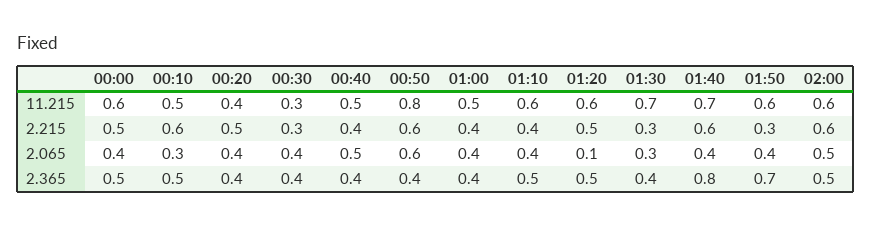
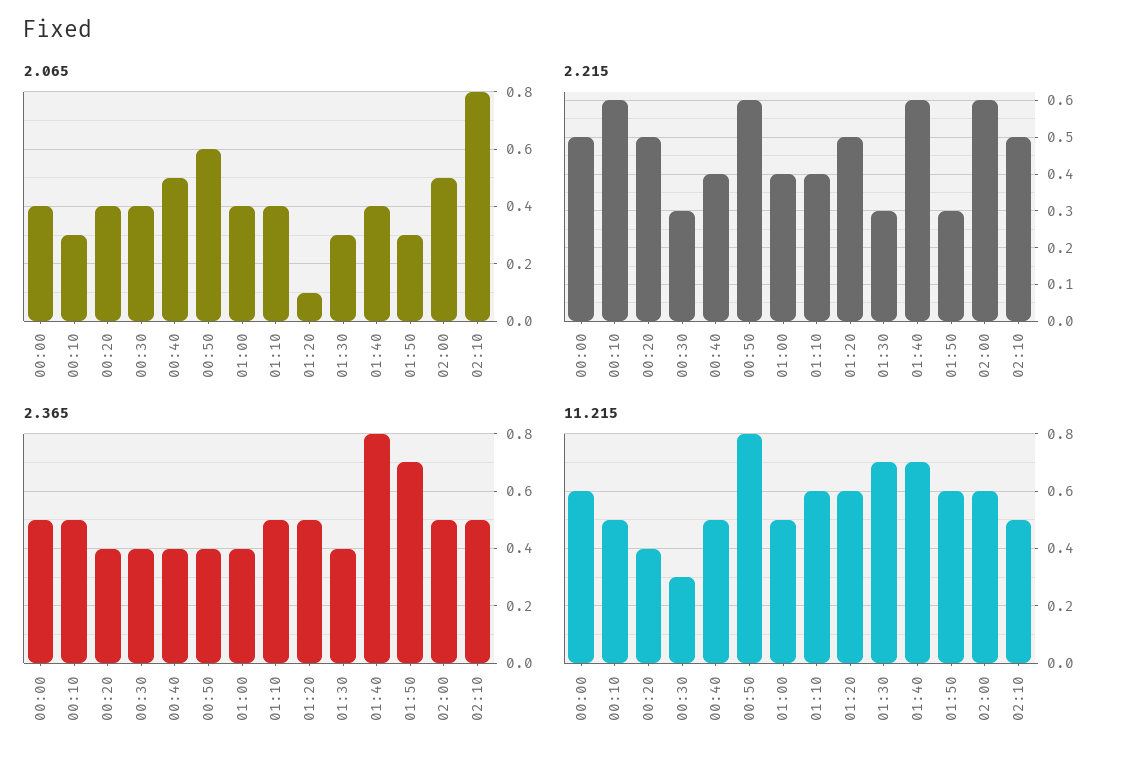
2.065, 01:50: 0.4 -> 0.3
2.065, 02:10: none -> 0.8
2.215, 02:10: none -> 0.5
2.365, 02:10: none -> 0.5
11.215, 02:10: none -> 0.5

